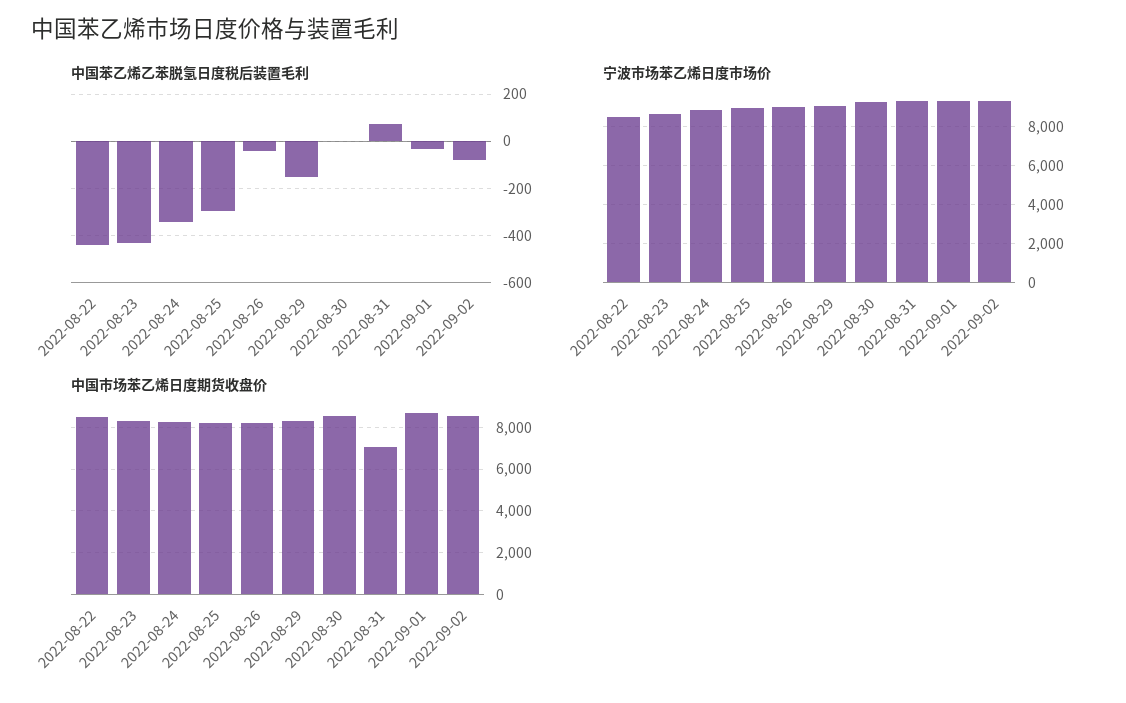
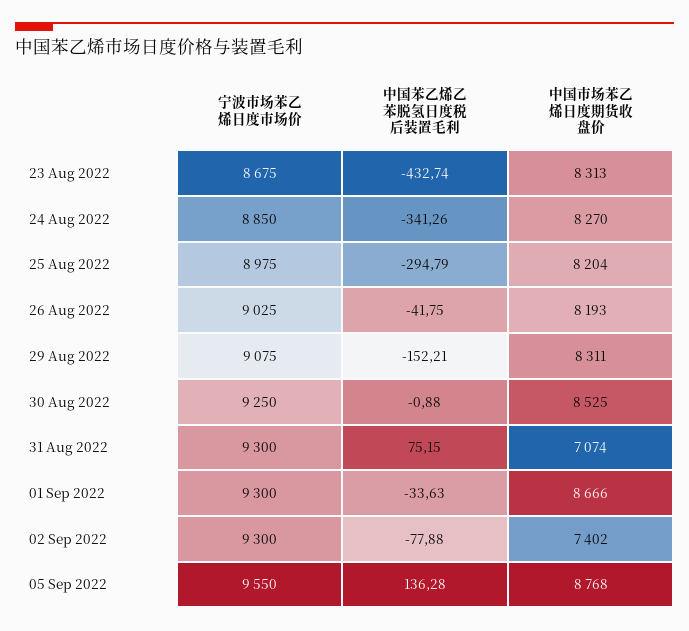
中国苯乙烯乙苯脱氢日度税后装置毛利, 2022-08-22: -450 -> none
宁波市场苯乙烯日度市场价, 2022-08-22: 8500 -> none
中国市场苯乙烯日度期货收盘价, 2022-08-22: 8500 -> none
中国市场苯乙烯日度期货收盘价, 2022-09-02: 8500 -> 7402
宁波市场苯乙烯日度市场价, 05 Sep 2022: none -> 9550
中国苯乙烯乙苯脱氢日度税后装置毛利, 05 Sep 2022: none -> 136.28
中国市场苯乙烯日度期货收盘价, 05 Sep 2022: none -> 8768

